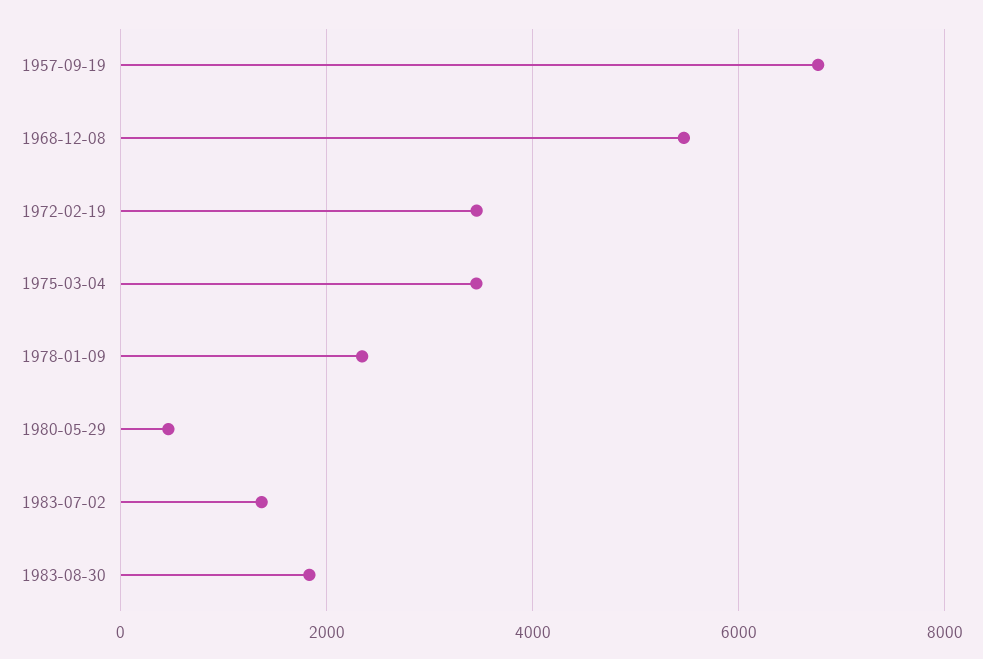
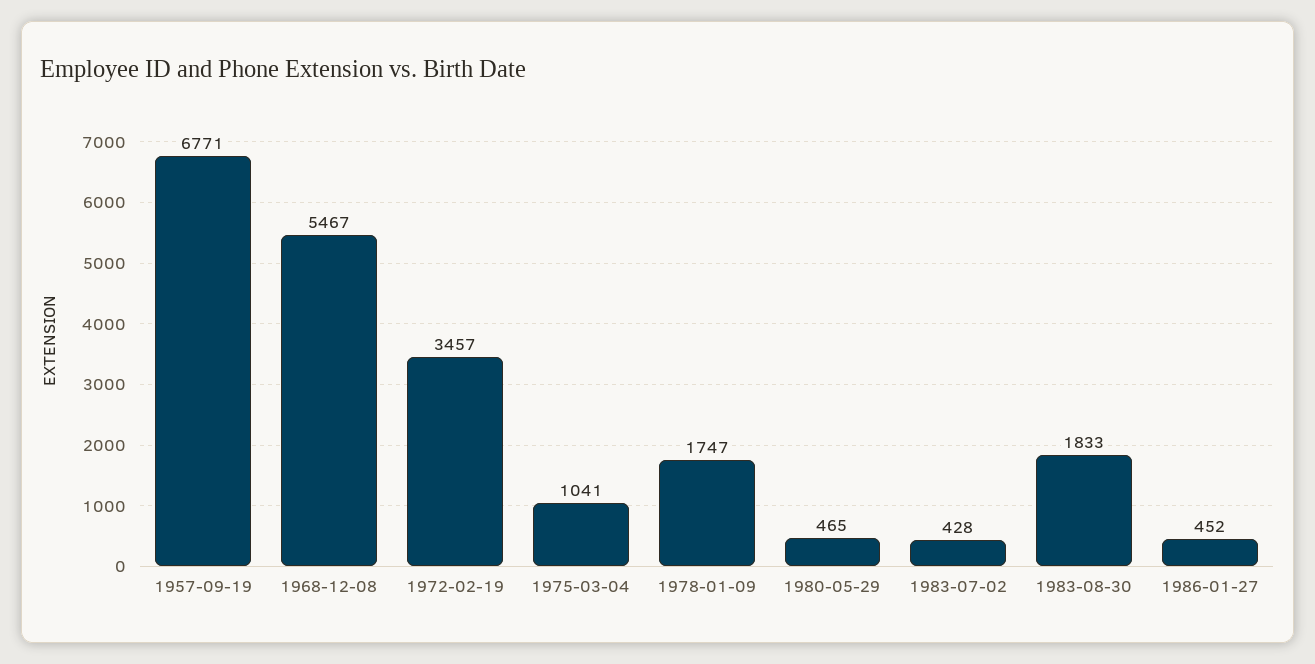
1975-03-04: 3400 -> 1041
1978-01-09: 2400 -> 1747
1983-07-02: 1400 -> 428
1986-01-27: none -> 452

